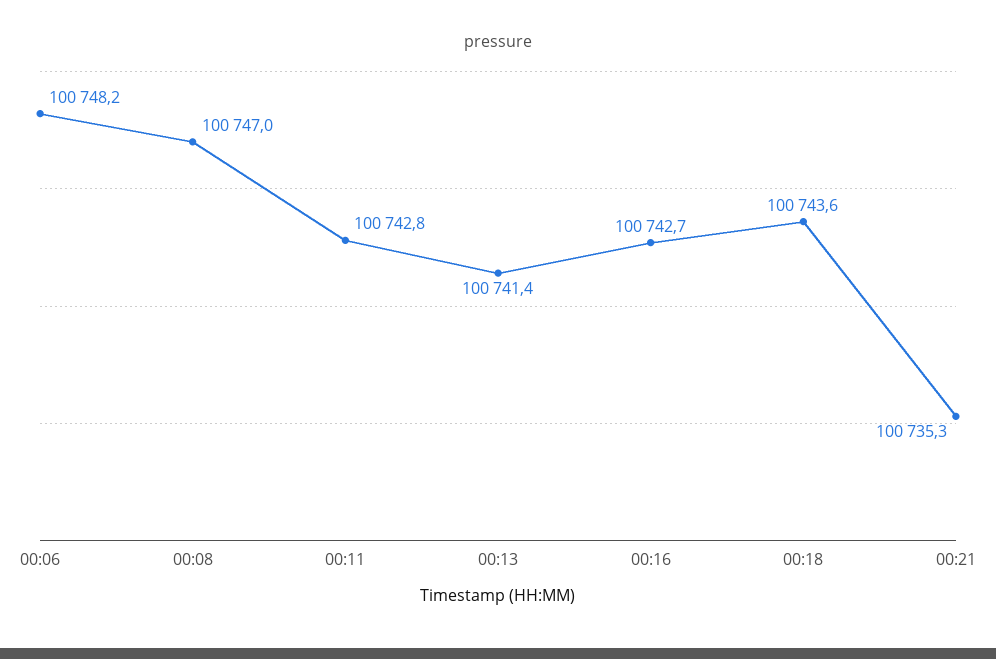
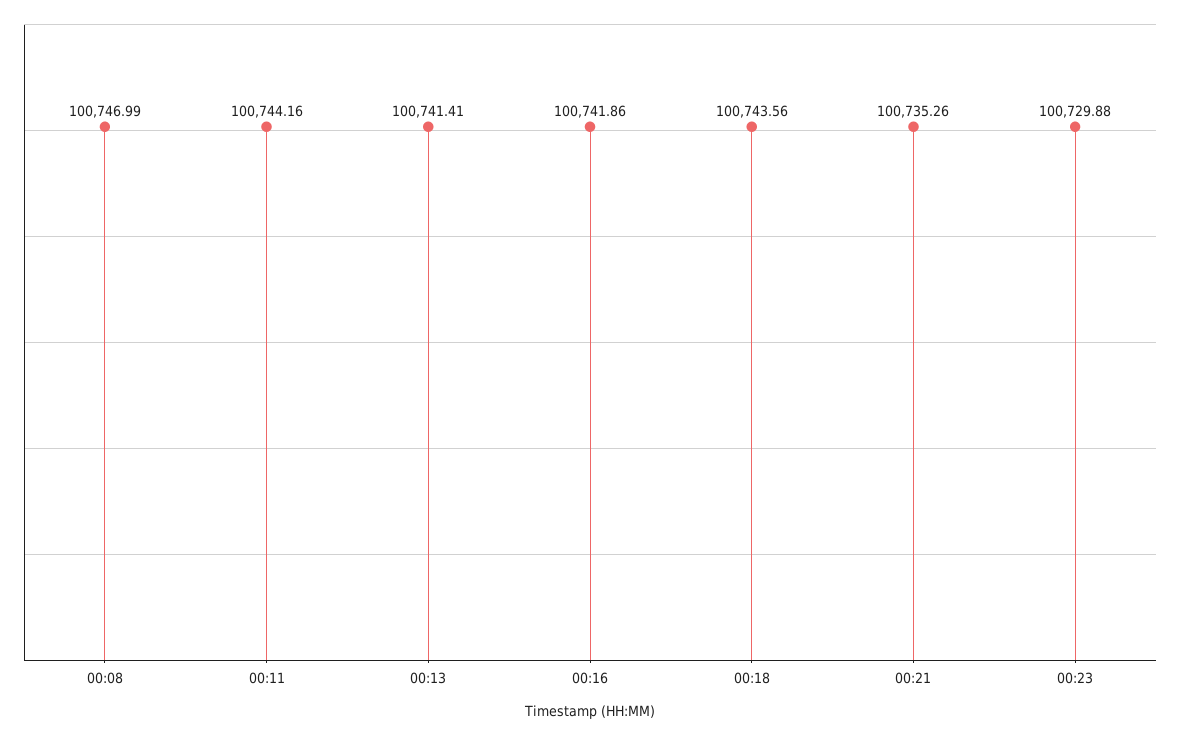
00:06: 100748.2 -> none
00:11: 100742.8 -> 100744.16
00:16: 100742.7 -> 100741.86
00:23: none -> 100729.88

